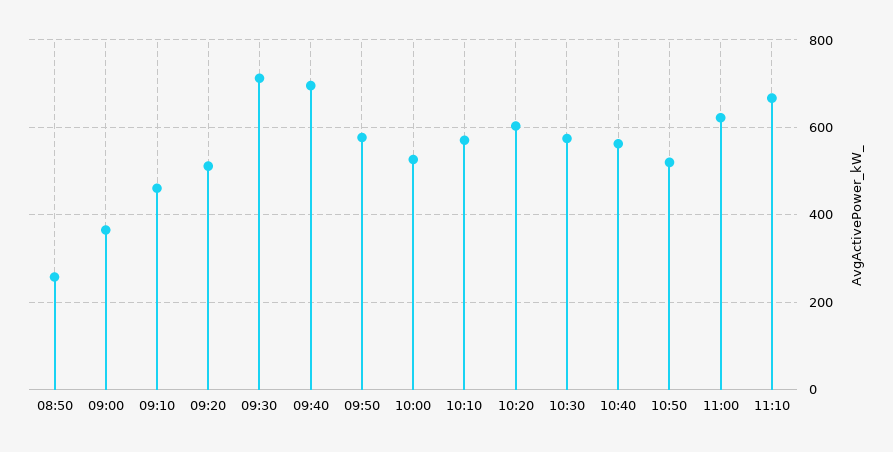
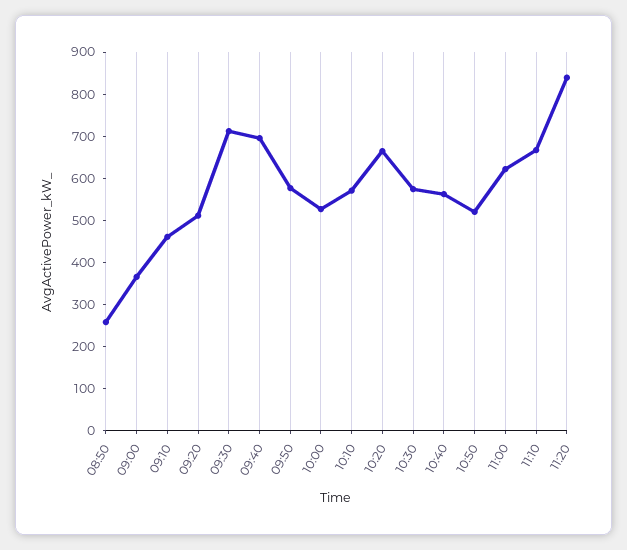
10:20: 600 -> 660
11:20: none -> 840

